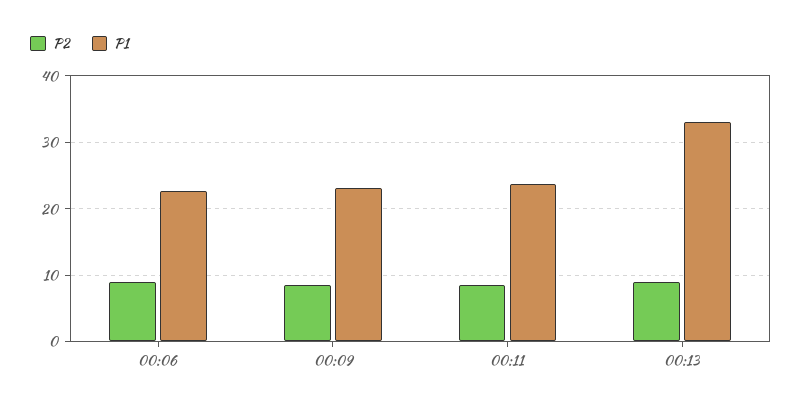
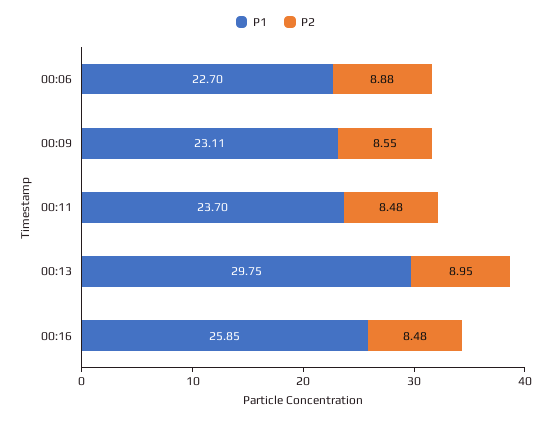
P1, 00:13: 33 -> 29.75
P1, 00:16: none -> 25.85
P2, 00:16: none -> 8.48

